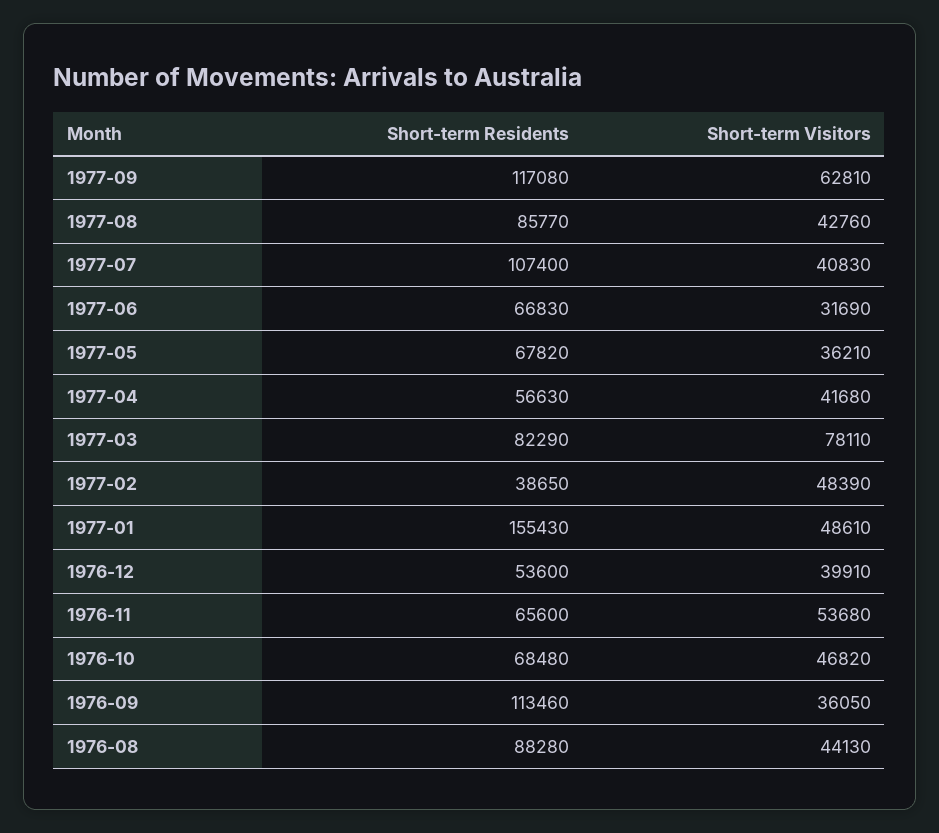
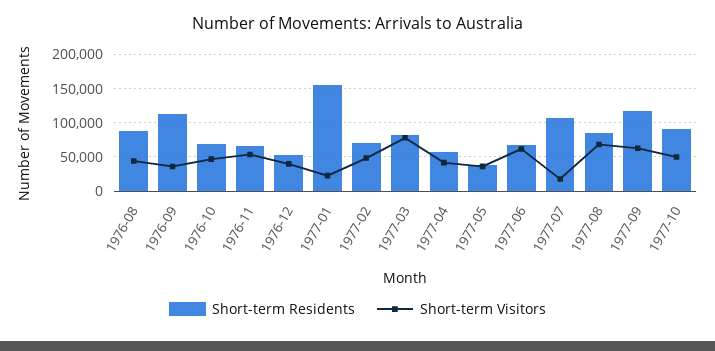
Short-term Visitors, 1977-08: 42760 -> 70000
Short-term Visitors, 1977-07: 40830 -> 20000
Short-term Visitors, 1977-06: 31690 -> 60000
Short-term Residents, 1977-05: 67820 -> 40000
Short-term Residents, 1977-02: 38650 -> 70000
Short-term Visitors, 1977-01: 48610 -> 20000
Short-term Residents, 1977-10: none -> 90000
Short-term Visitors, 1977-10: none -> 50000

